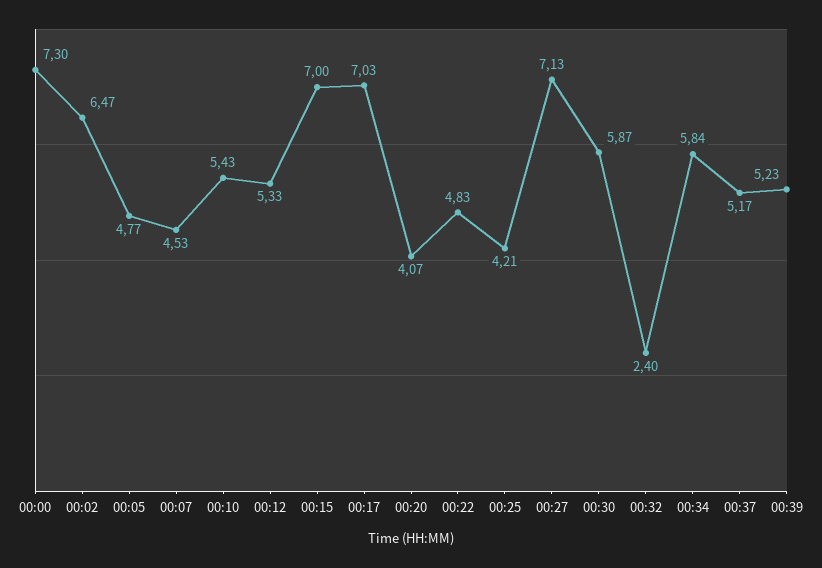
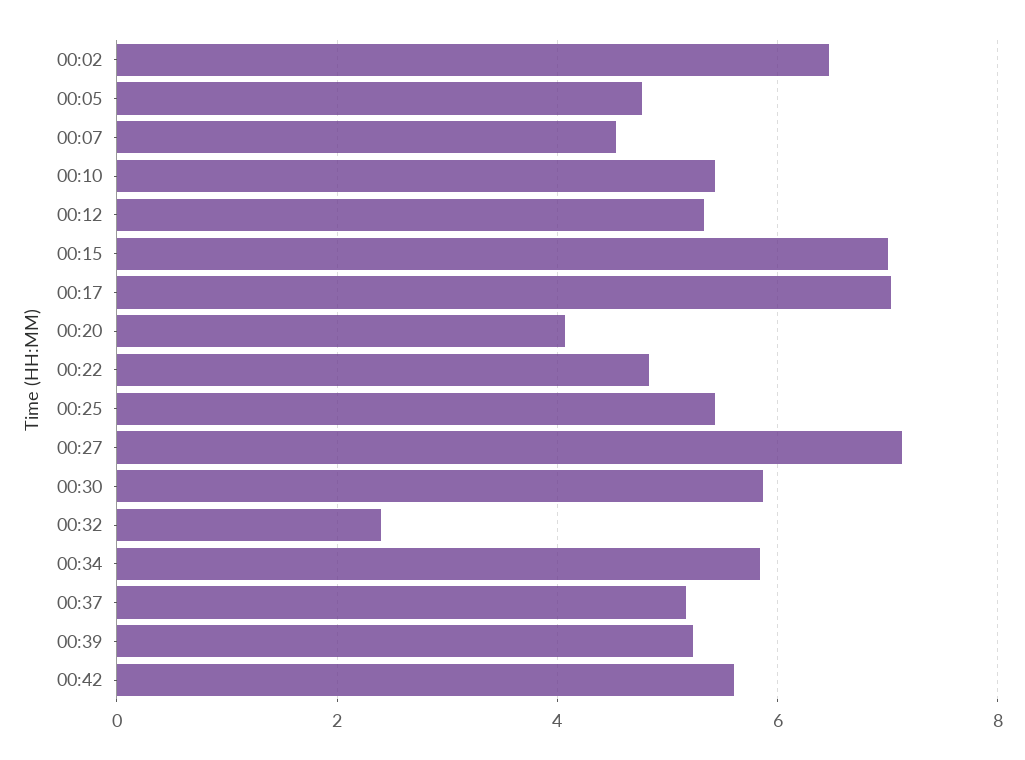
00:00: 7.3 -> none
00:25: 4.21 -> 5.4
00:42: none -> 5.6

